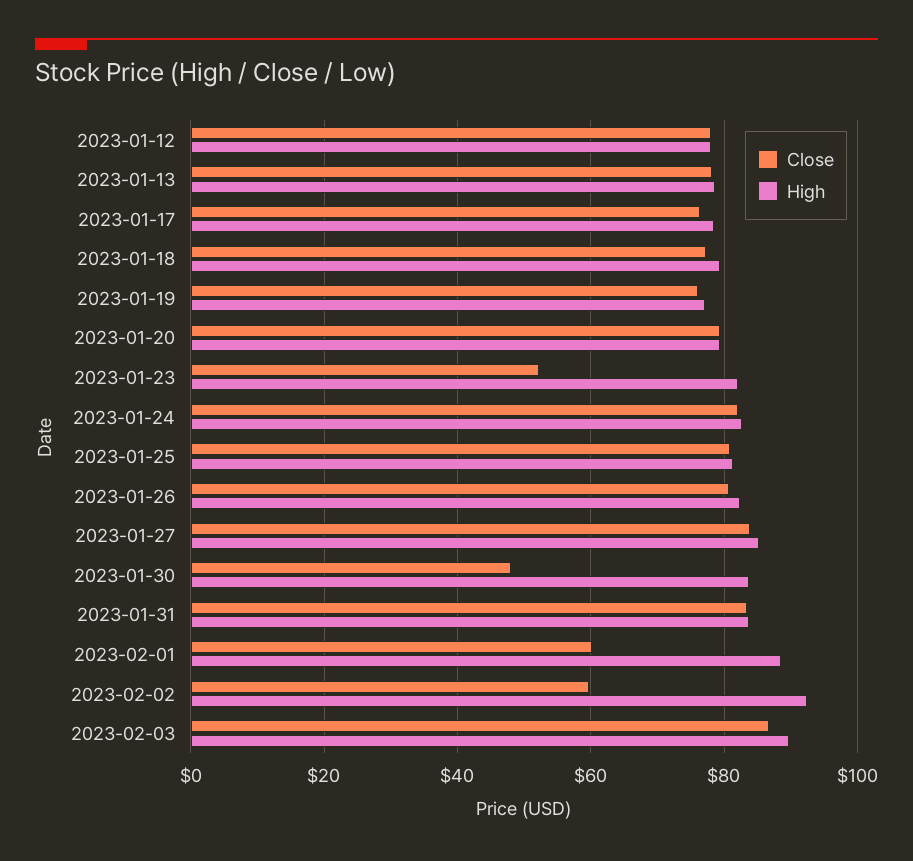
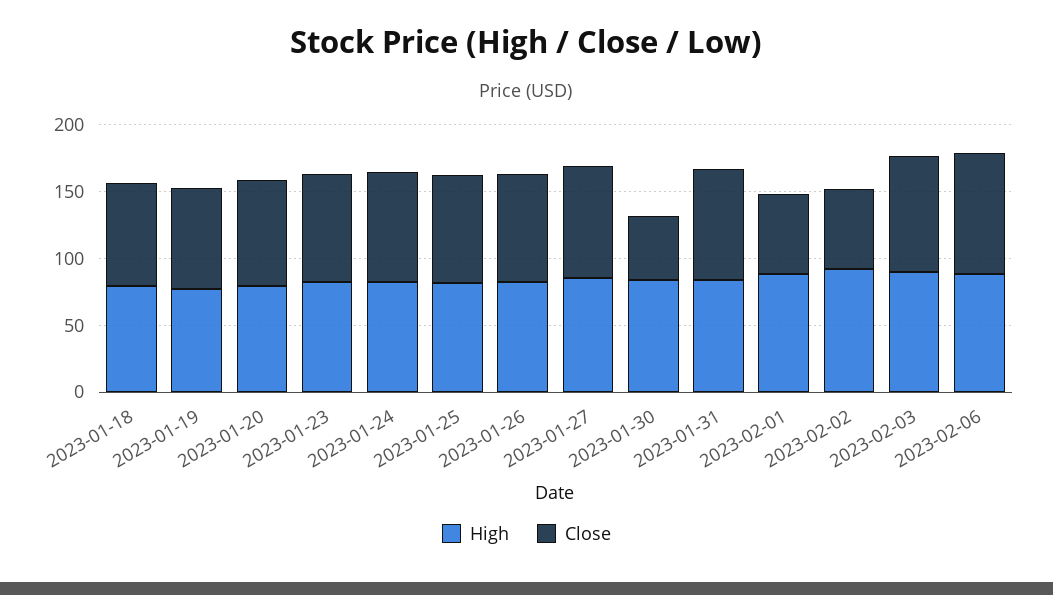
Close, 2023-01-12: 78 -> none
High, 2023-01-12: 78 -> none
Close, 2023-01-13: 78 -> none
High, 2023-01-13: 78 -> none
Close, 2023-01-17: 76 -> none
High, 2023-01-17: 78 -> none
Close, 2023-01-23: 52 -> 80
High, 2023-02-06: none -> 90
Close, 2023-02-06: none -> 90

